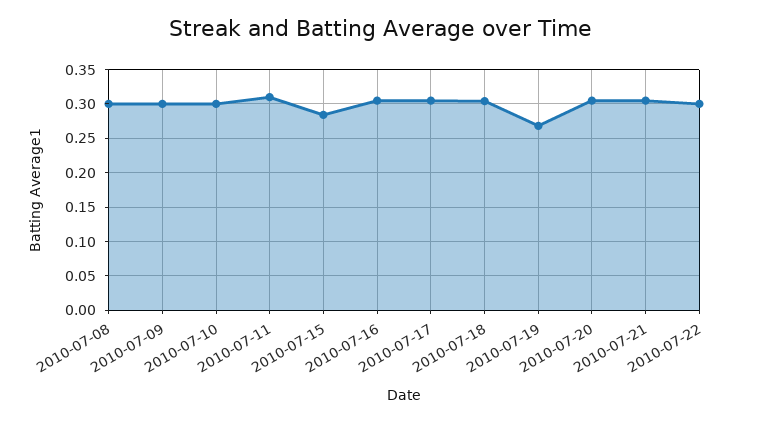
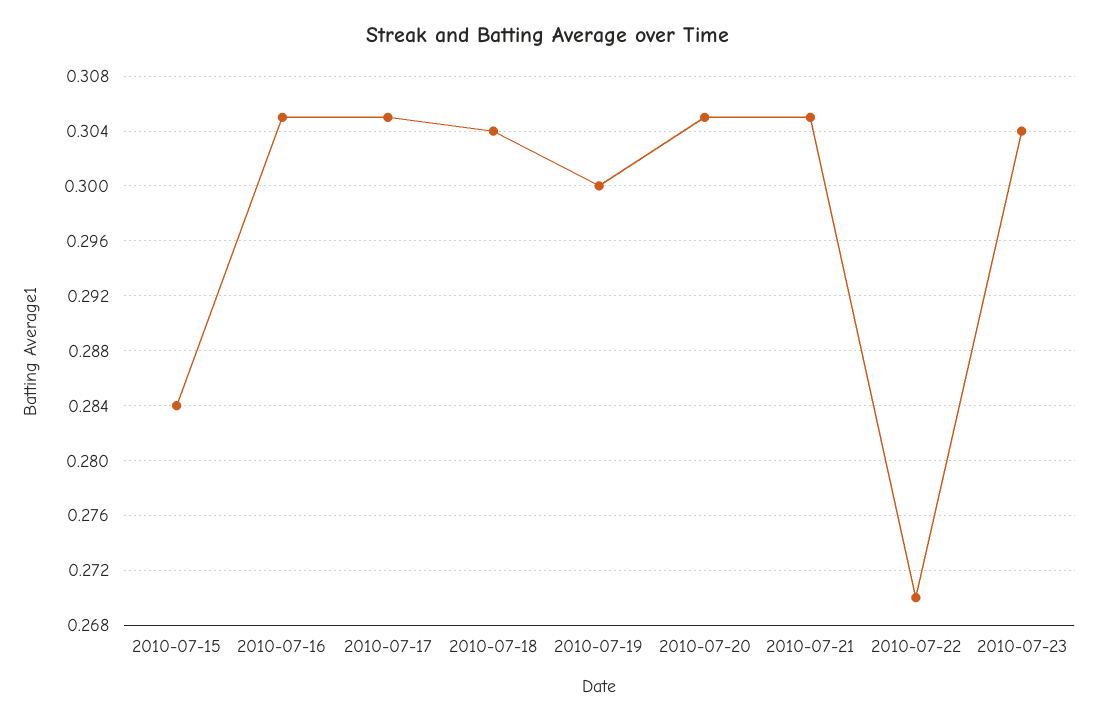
2010-07-08: 0.3 -> none
2010-07-09: 0.3 -> none
2010-07-10: 0.3 -> none
2010-07-11: 0.31 -> none
2010-07-19: 0.27 -> 0.3
2010-07-22: 0.3 -> 0.27
2010-07-23: none -> 0.304

